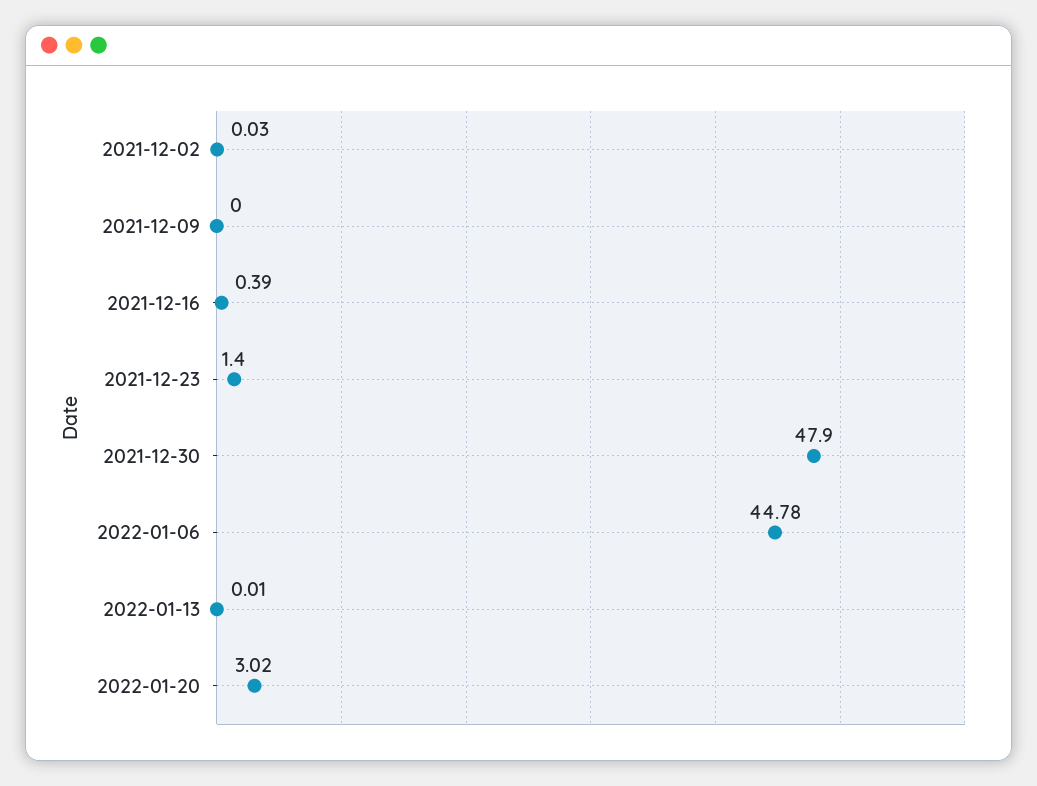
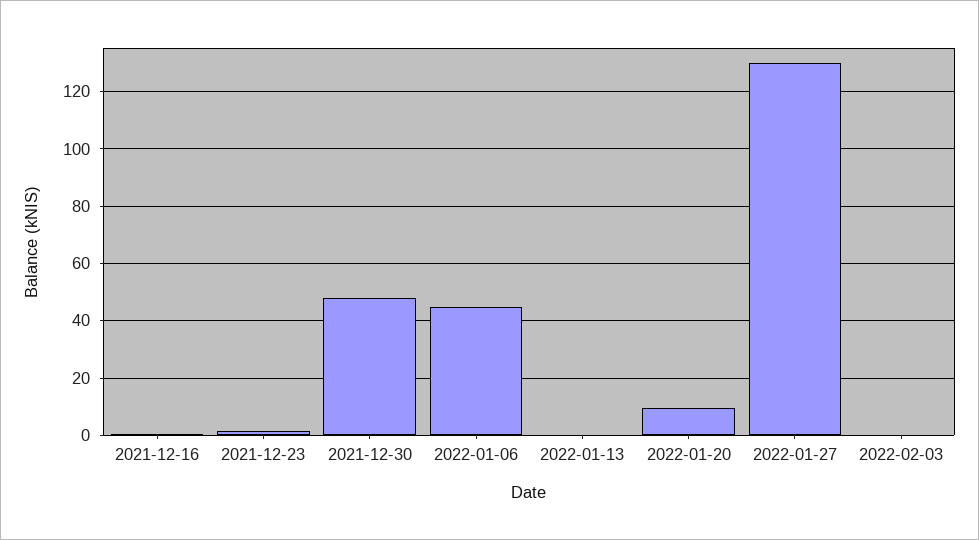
2021-12-02: 0.03 -> none
2021-12-09: 0 -> none
2022-01-20: 3.02 -> 10
2022-01-27: none -> 130
2022-02-03: none -> 0

